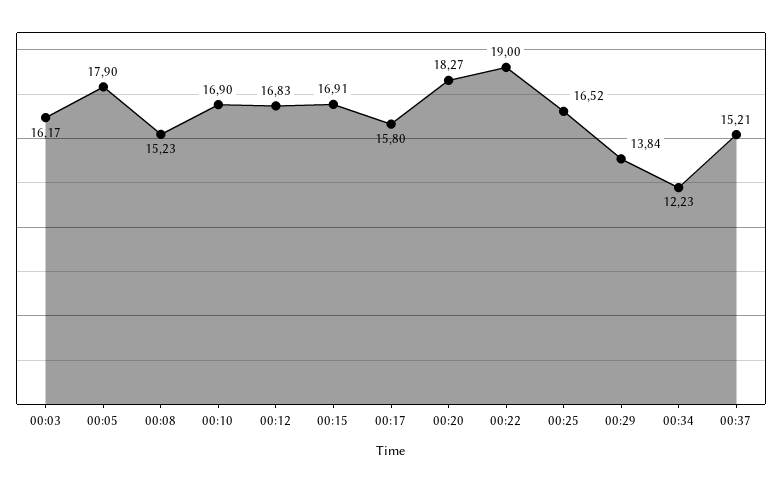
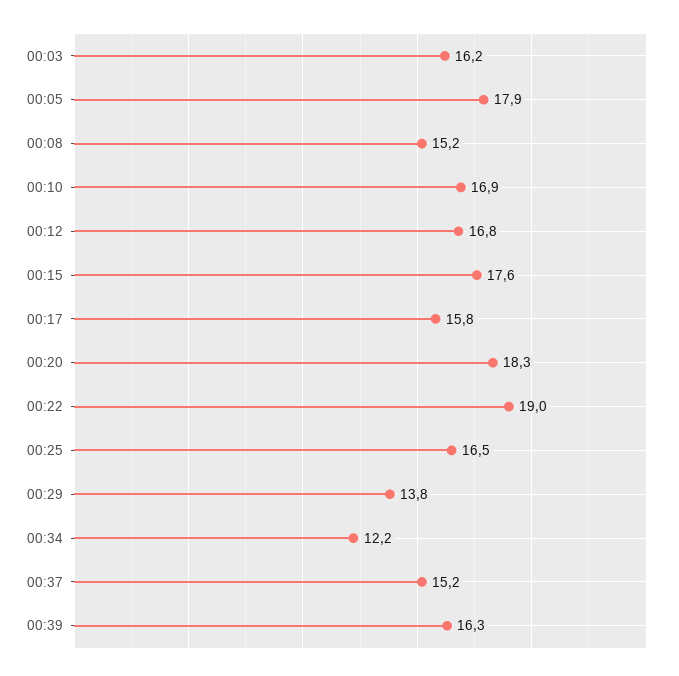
00:15: 16.91 -> 17.6
00:39: none -> 16.3

